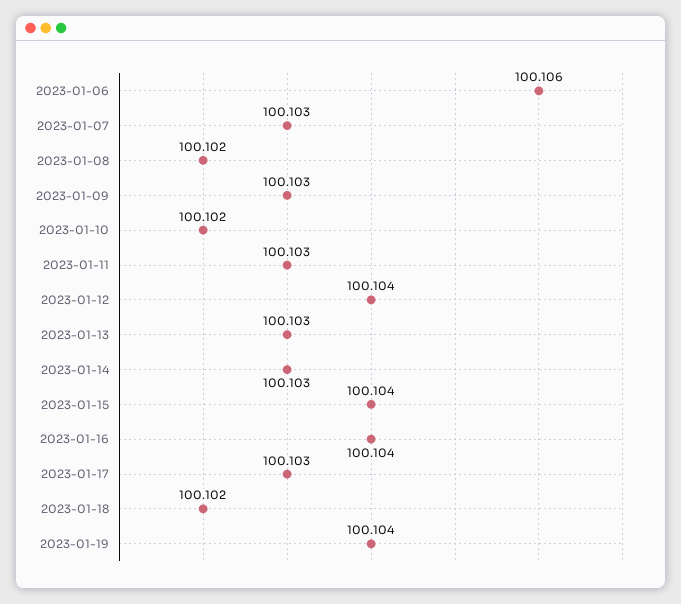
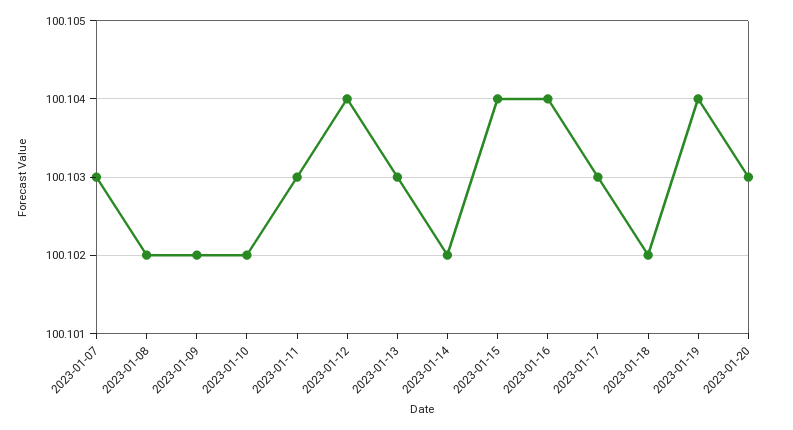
2023-01-06: 100.106 -> none
2023-01-09: 100.103 -> 100.102
2023-01-14: 100.103 -> 100.102
2023-01-20: none -> 100.103

